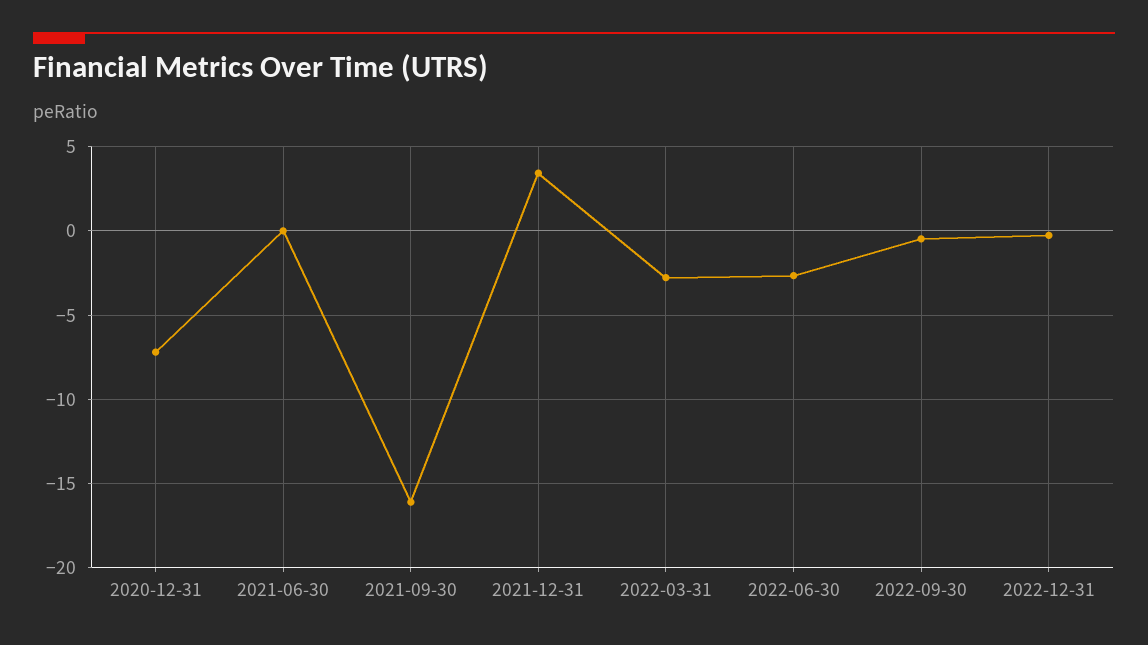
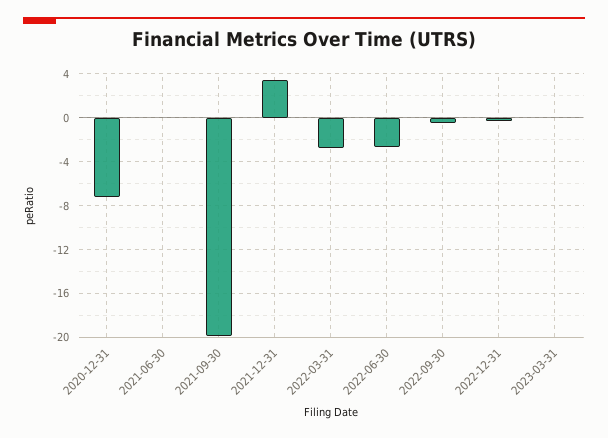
2021-09-30: -16 -> -20
2023-03-31: none -> 0

